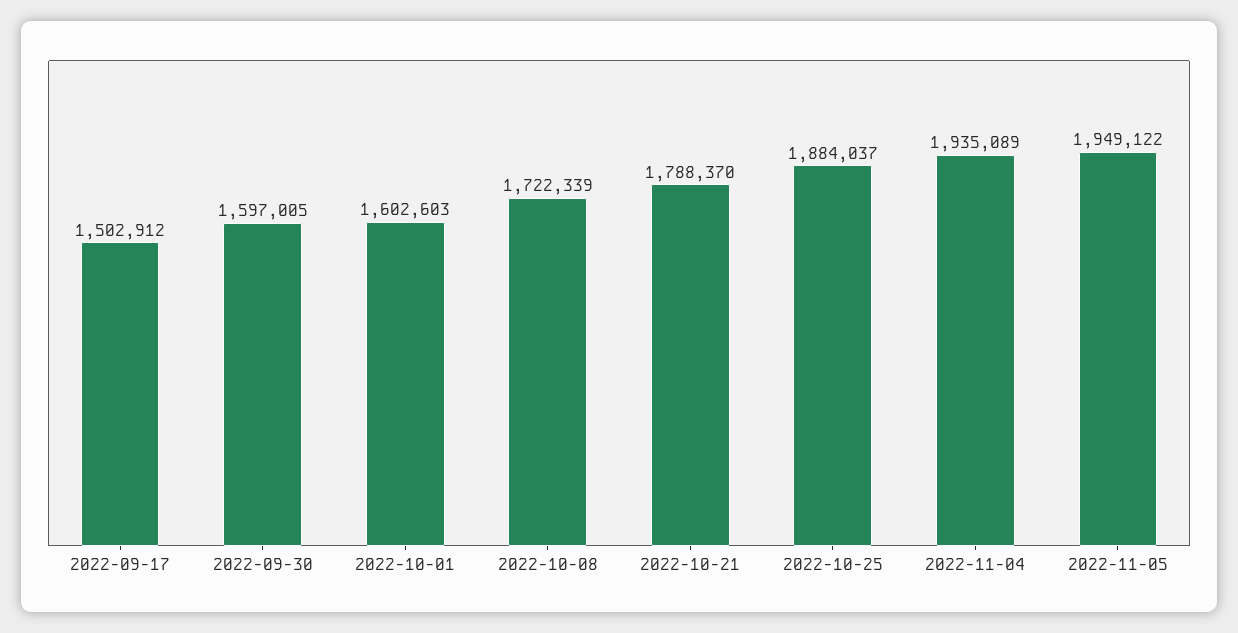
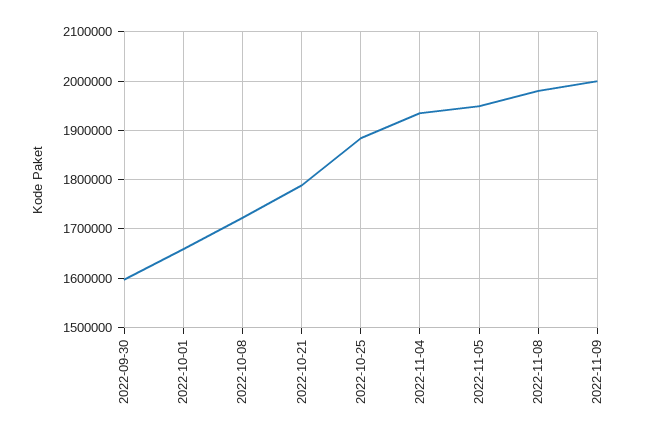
2022-09-17: 1502912 -> none
2022-10-01: 1602603 -> 1660000
2022-11-08: none -> 1980000
2022-11-09: none -> 2000000

